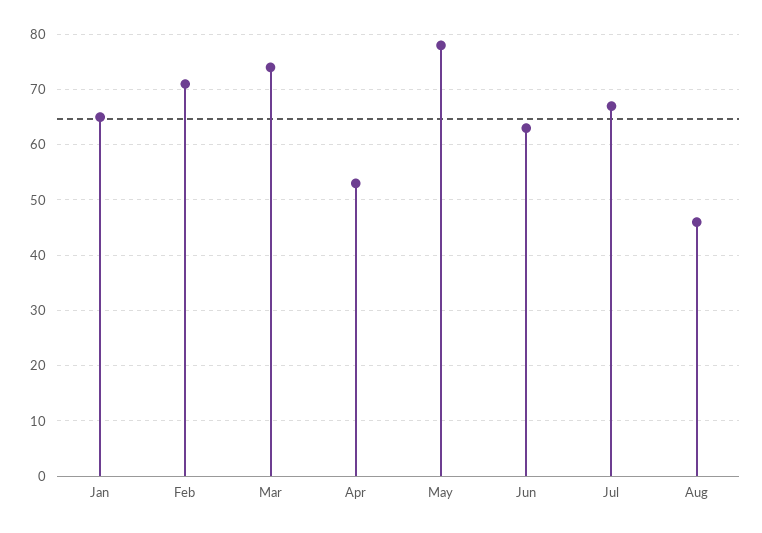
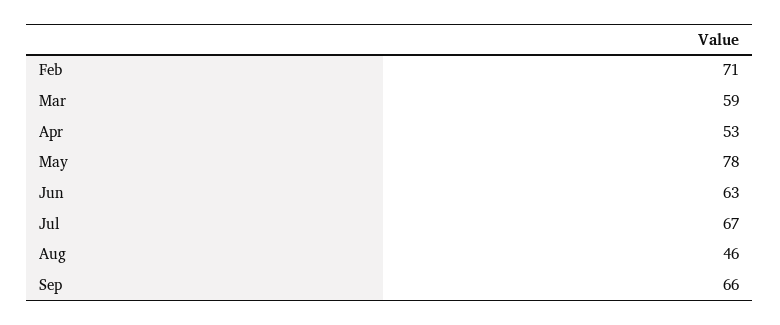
Jan: 65 -> none
Mar: 75 -> 59
Sep: none -> 66

